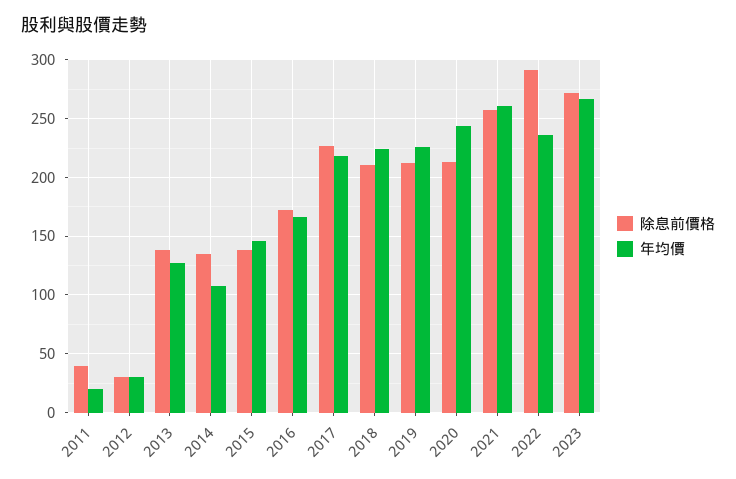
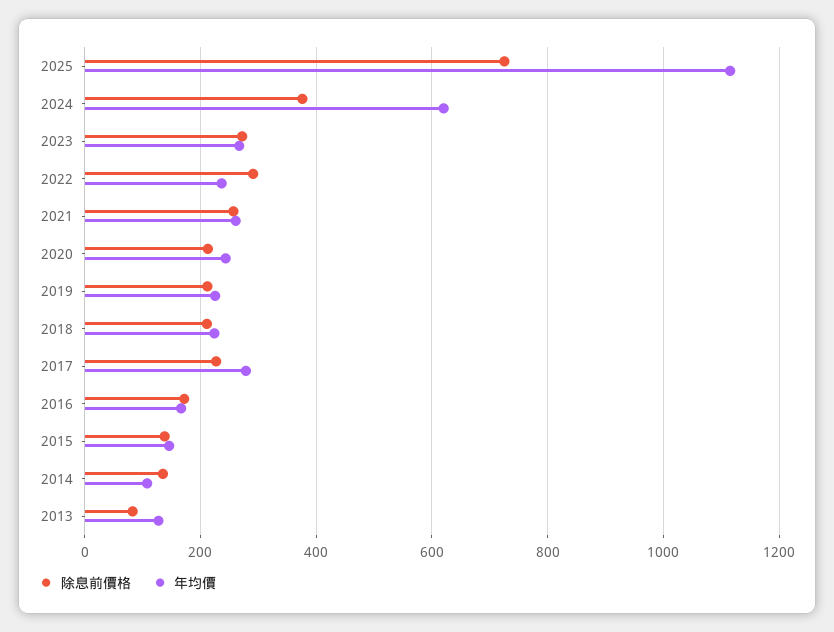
除息前價格, 2011: 40 -> none
年均價, 2011: 20 -> none
除息前價格, 2012: 30 -> none
年均價, 2012: 30 -> none
除息前價格, 2013: 140 -> 80
年均價, 2017: 220 -> 280
除息前價格, 2025: none -> 720
年均價, 2025: none -> 1120
除息前價格, 2024: none -> 380
年均價, 2024: none -> 620

